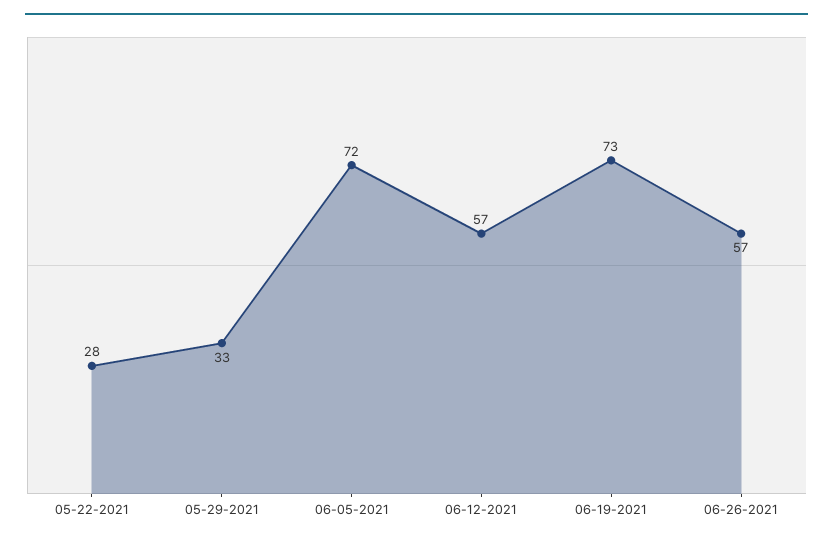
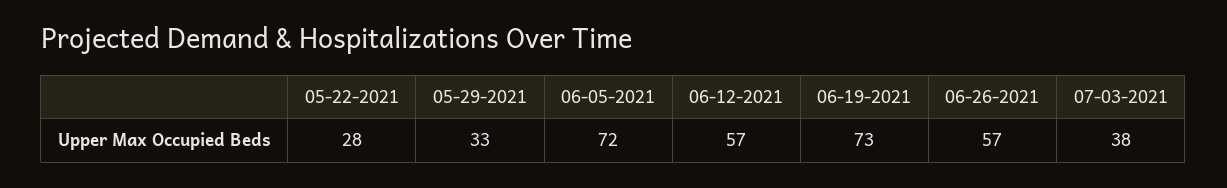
07-03-2021: none -> 38

